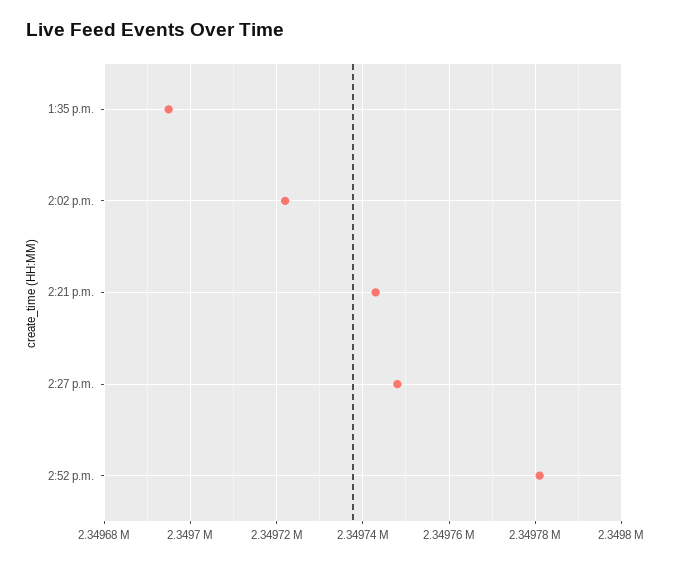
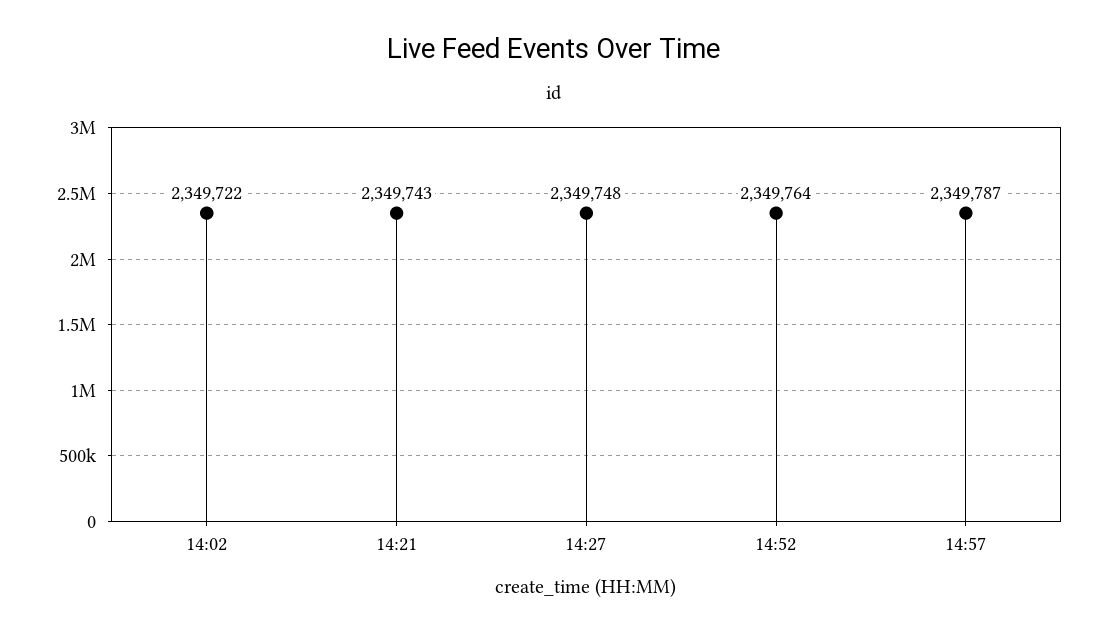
1:35 p.m.: 2349695 -> none
2:52 p.m.: 2349780 -> 2349764
14:57: none -> 2349787

